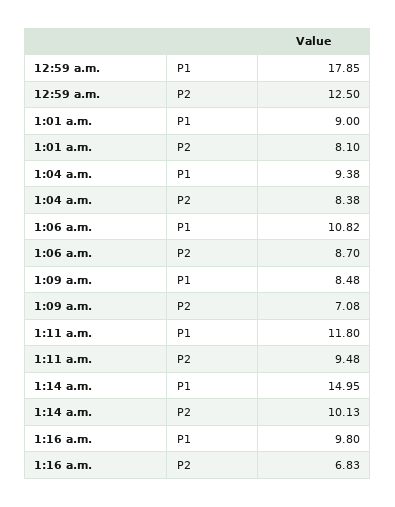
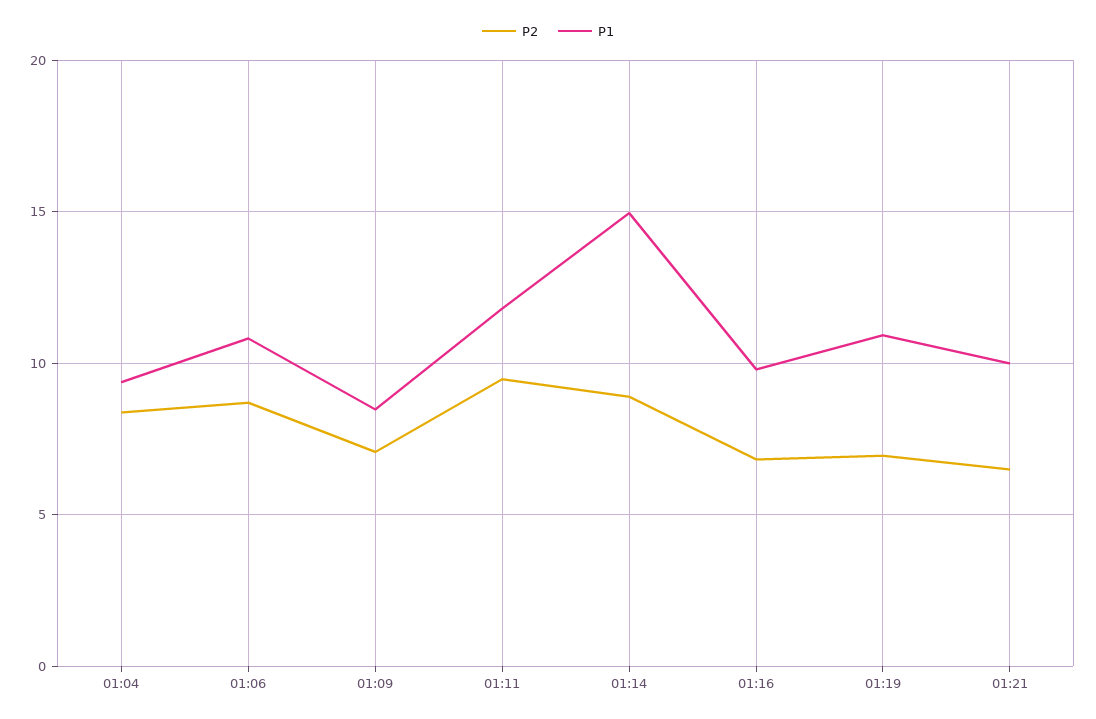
P1, 12:59 a.m.: 17.85 -> none
P2, 12:59 a.m.: 12.5 -> none
P1, 1:01 a.m.: 9 -> none
P2, 1:01 a.m.: 8.1 -> none
P2, 1:14 a.m.: 10.13 -> 9
P2, 01:19: none -> 7
P1, 01:19: none -> 11
P2, 01:21: none -> 6.5
P1, 01:21: none -> 10

